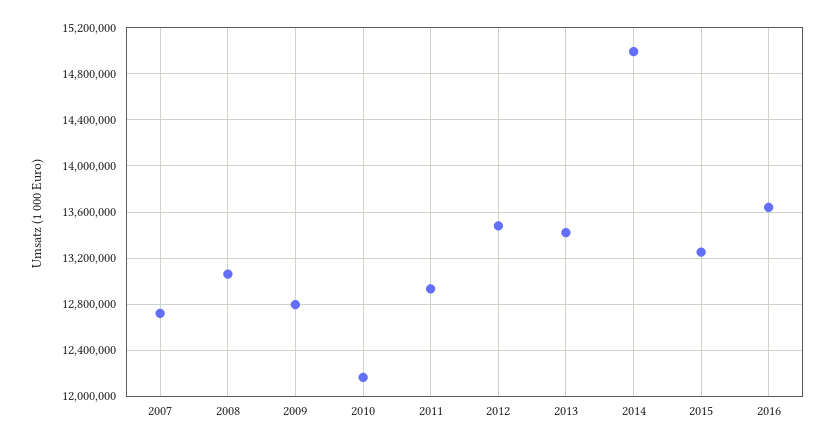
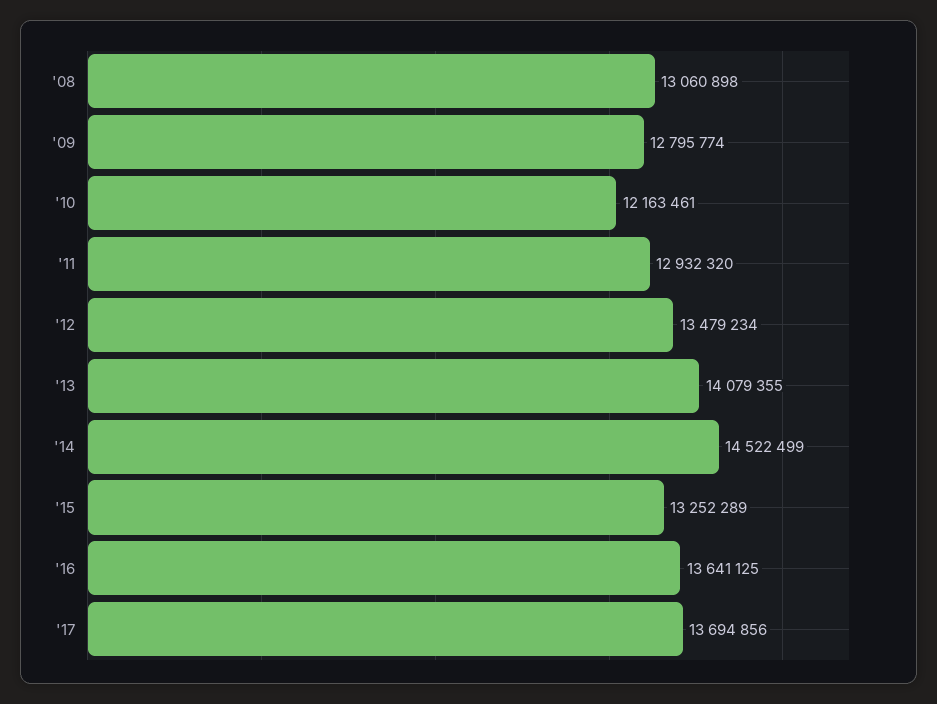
2007: 12700000 -> none
2013: 13400000 -> 14079355
2014: 15000000 -> 14522499
'17: none -> 13694856

